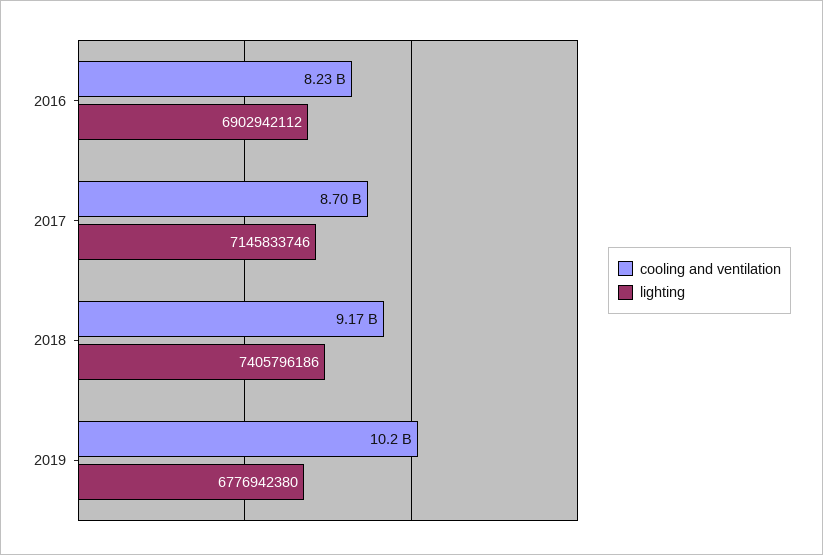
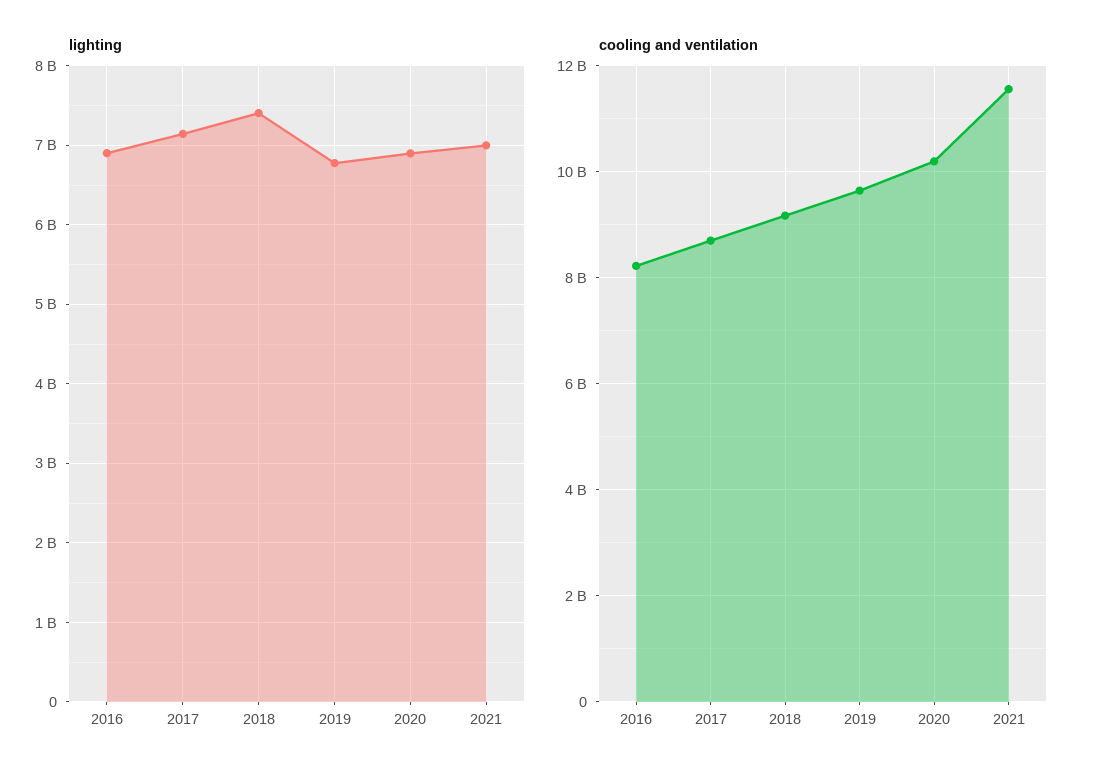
cooling and ventilation, 2019: 10200000000 -> 9600000000
lighting, 2020: none -> 6900000000
lighting, 2021: none -> 7000000000
cooling and ventilation, 2020: none -> 10200000000
cooling and ventilation, 2021: none -> 11600000000

